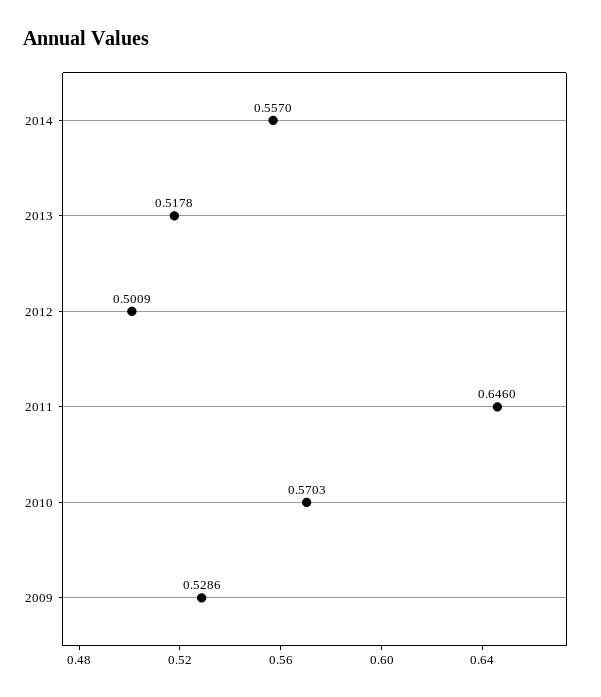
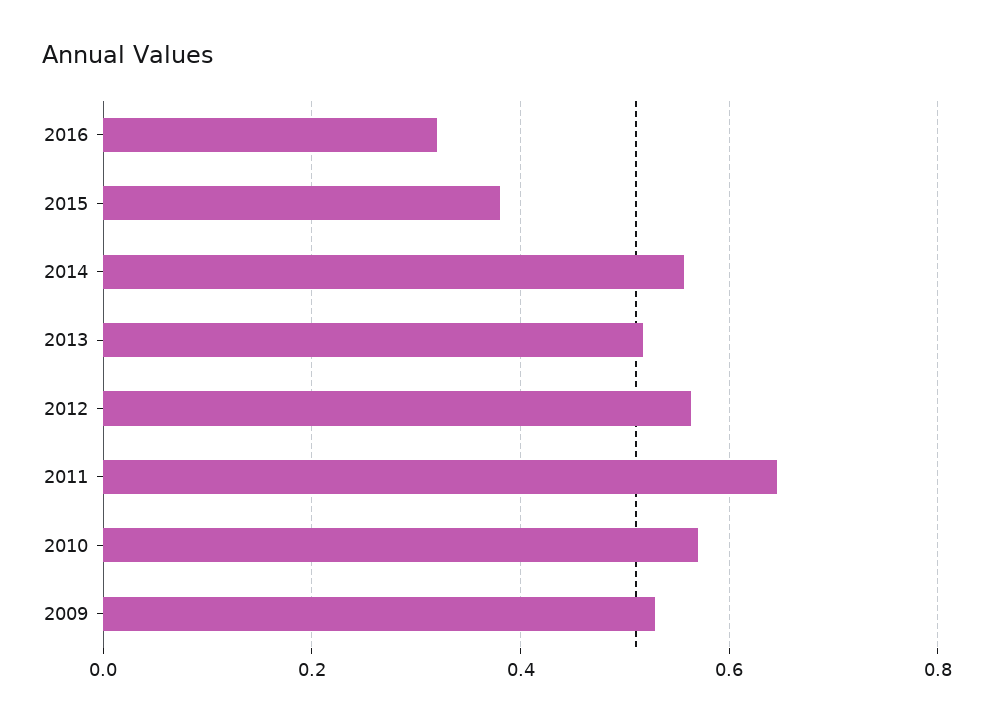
2012: 0.5009 -> 0.56
2016: none -> 0.32
2015: none -> 0.38

